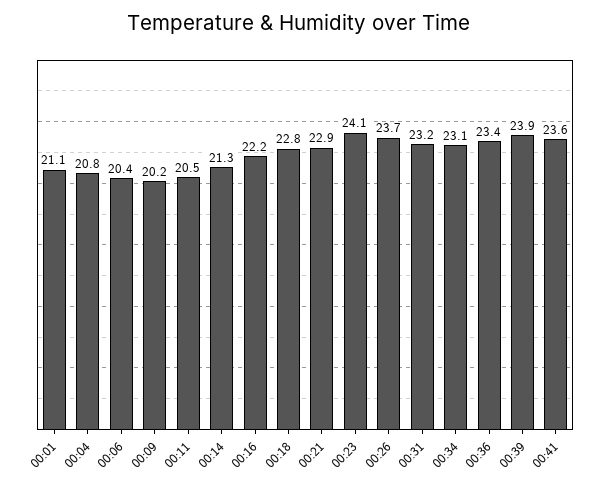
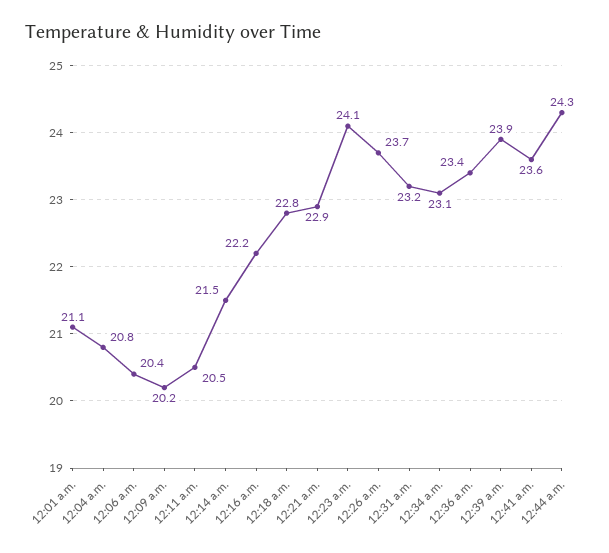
00:14: 21.3 -> 21.5
12:44 a.m.: none -> 24.3

